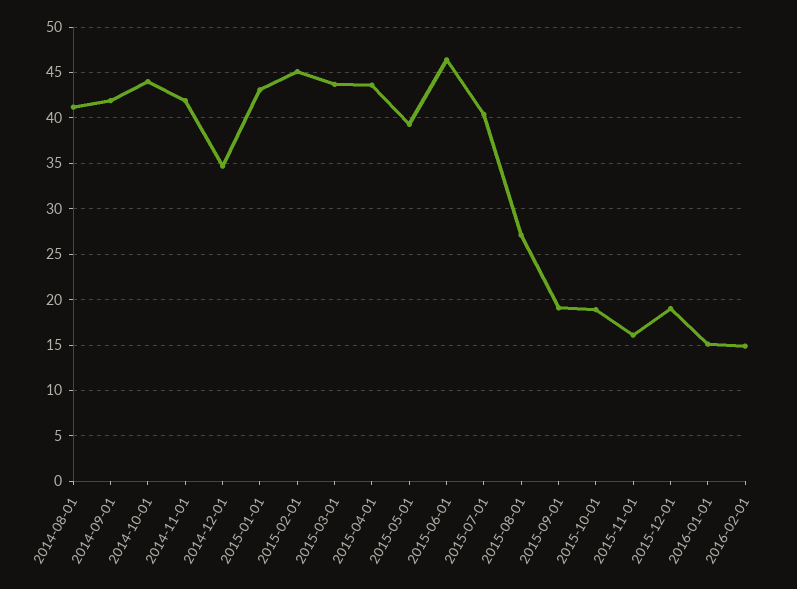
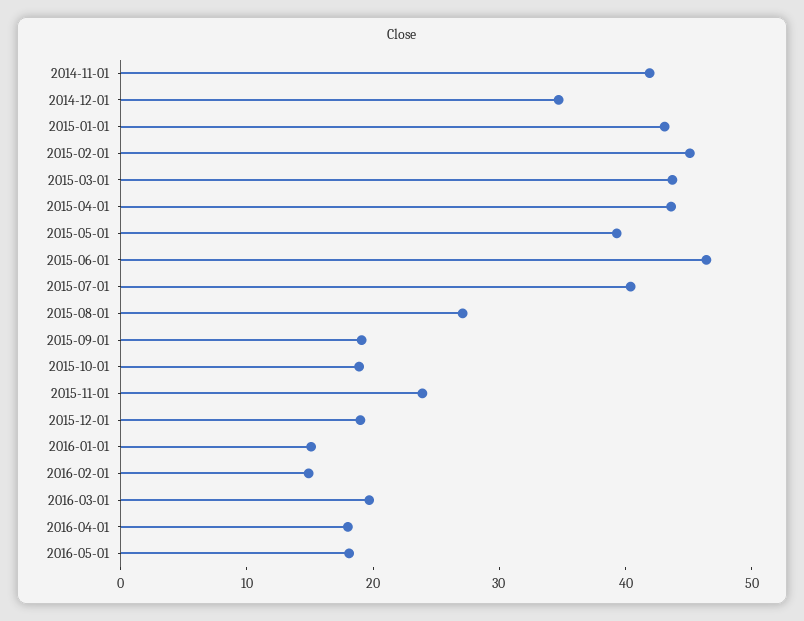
2014-08-01: 41 -> none
2014-09-01: 42 -> none
2014-10-01: 44 -> none
2015-11-01: 16 -> 24
2016-03-01: none -> 20
2016-04-01: none -> 18
2016-05-01: none -> 18

